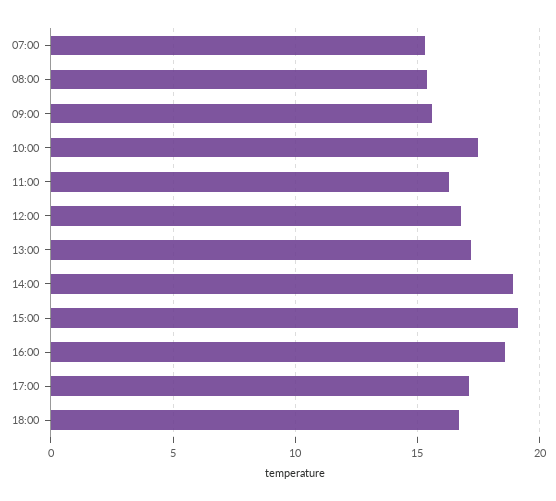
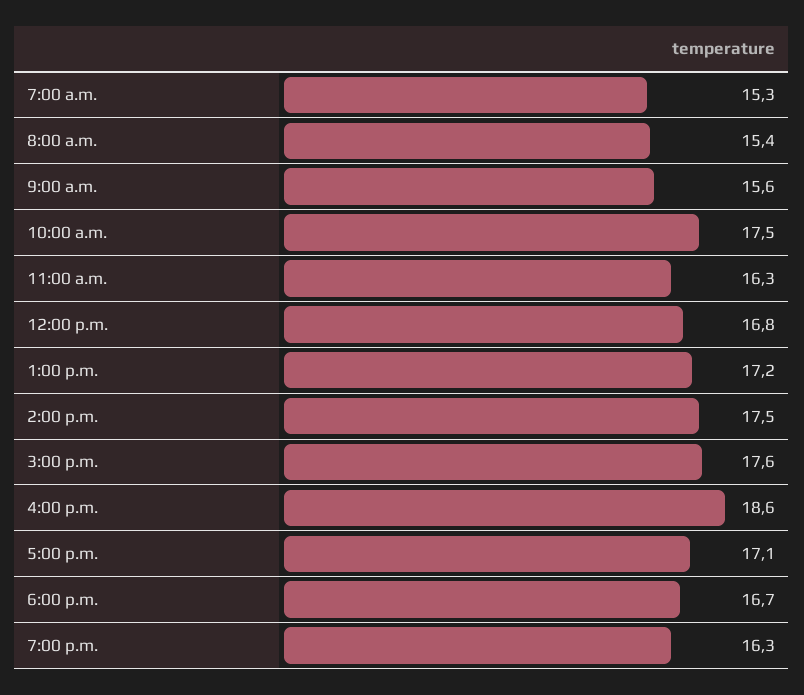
14:00: 19 -> 17.5
15:00: 19 -> 17.6
7:00 p.m.: none -> 16.3

